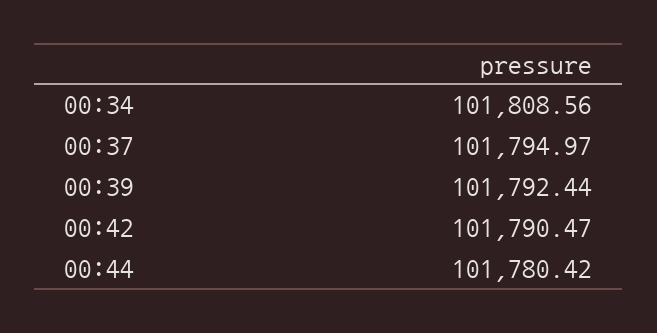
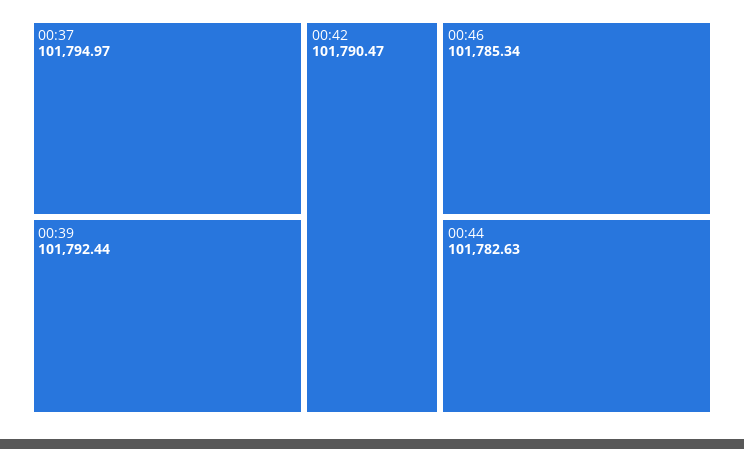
00:34: 101808.56 -> none
00:44: 101780.42 -> 101782.63
00:46: none -> 101785.34

